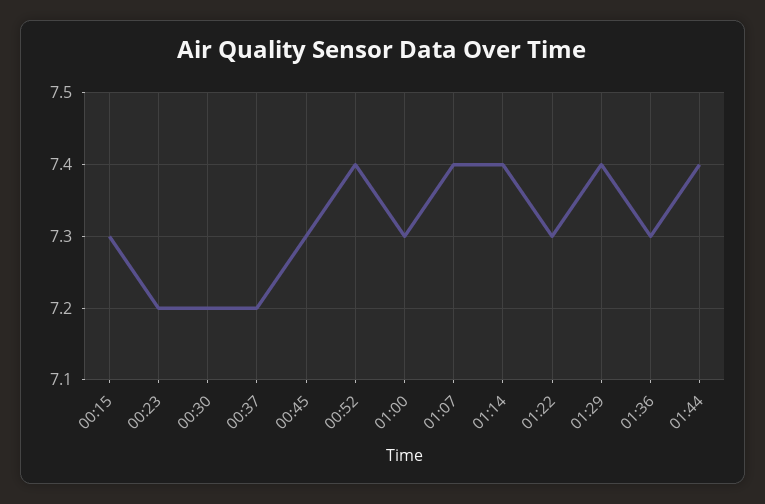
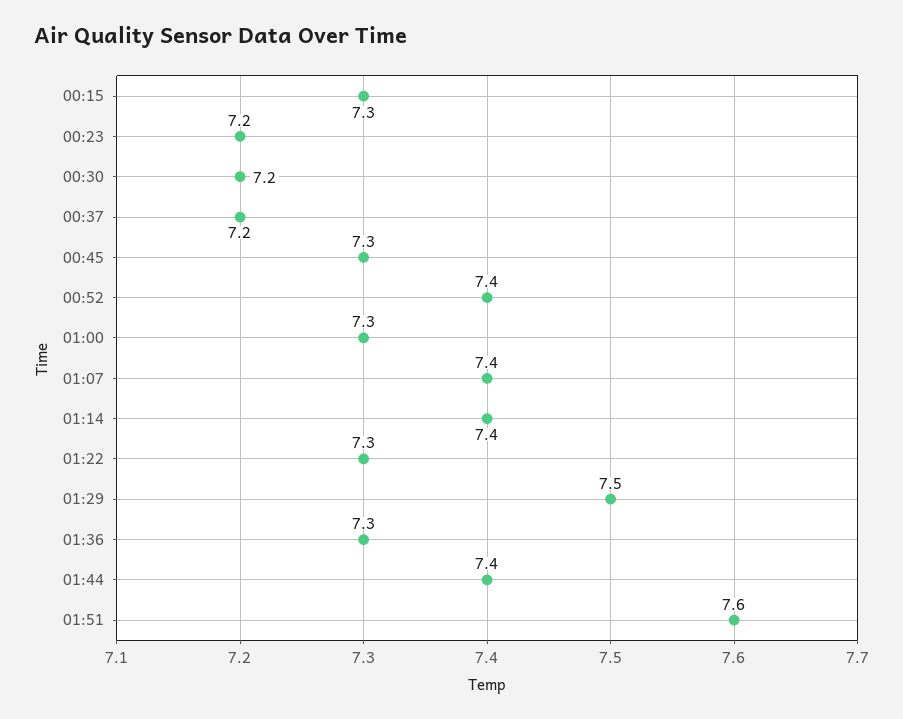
01:29: 7.4 -> 7.5
01:51: none -> 7.6

